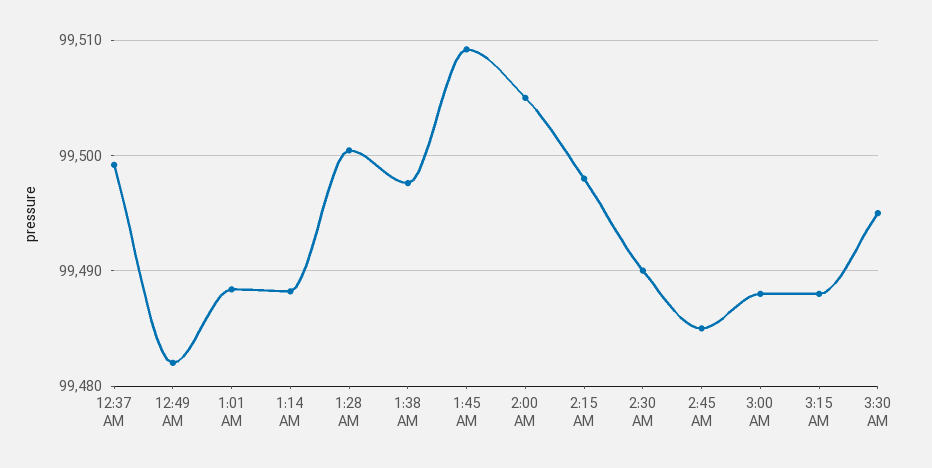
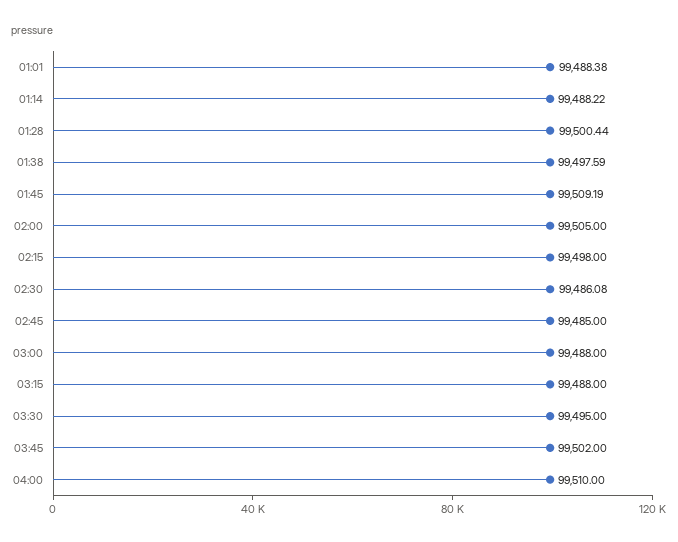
12:37 AM: 99499 -> none
12:49 AM: 99482 -> none
2:30 AM: 99490 -> 99486.08
03:45: none -> 99502
04:00: none -> 99510

